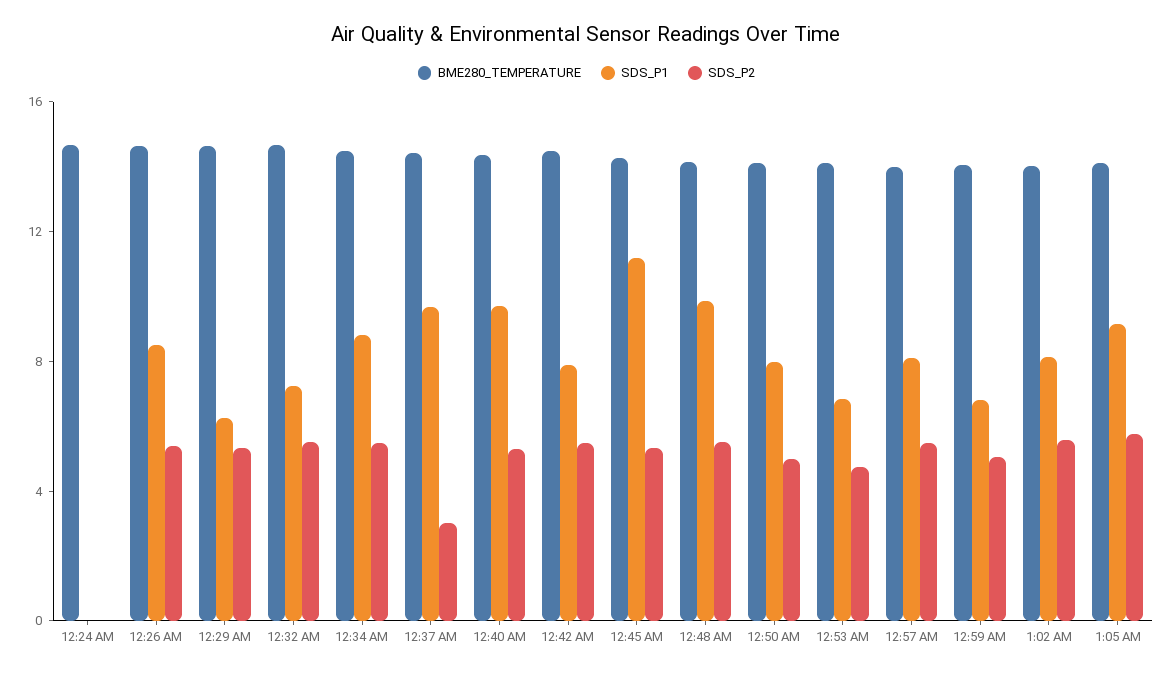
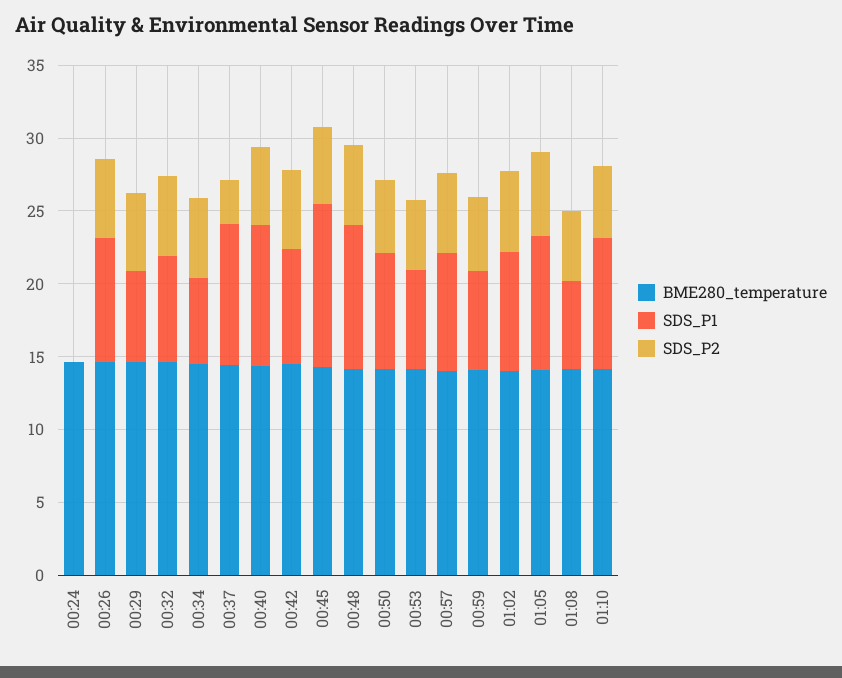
SDS_P1, 12:34 AM: 9 -> 6
BME280_TEMPERATURE, 01:08: none -> 14
SDS_P1, 01:08: none -> 6
SDS_P2, 01:08: none -> 5
BME280_TEMPERATURE, 01:10: none -> 14
SDS_P1, 01:10: none -> 9
SDS_P2, 01:10: none -> 5

